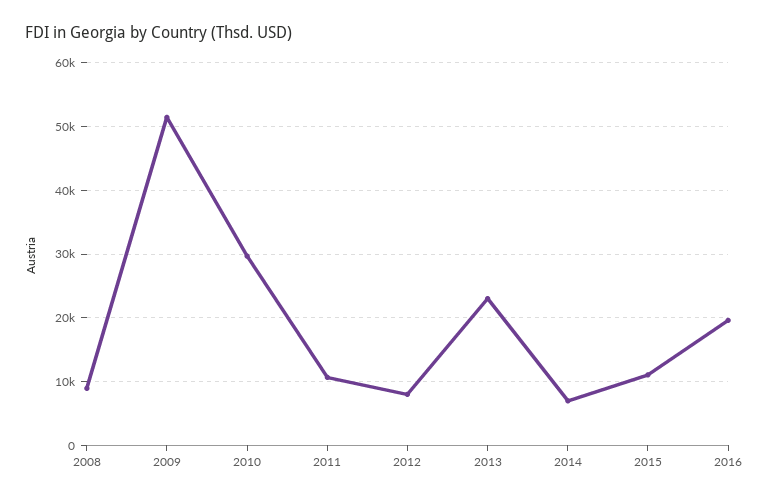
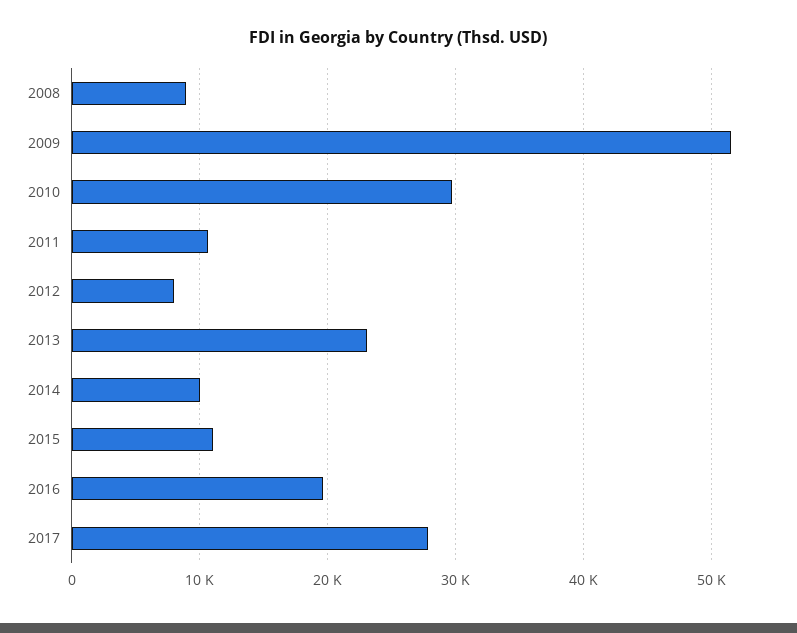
2014: 7000 -> 10000
2017: none -> 28000

